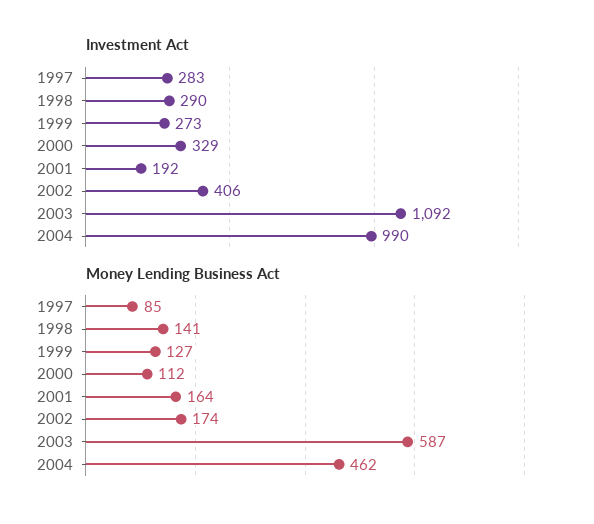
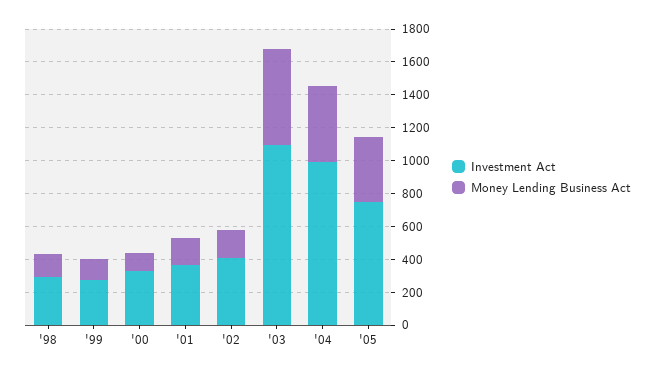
Investment Act, 1997: 283 -> none
Investment Act, 2001: 192 -> 350
Money Lending Business Act, 1997: 85 -> none
Investment Act, '05: none -> 750
Money Lending Business Act, '05: none -> 400

